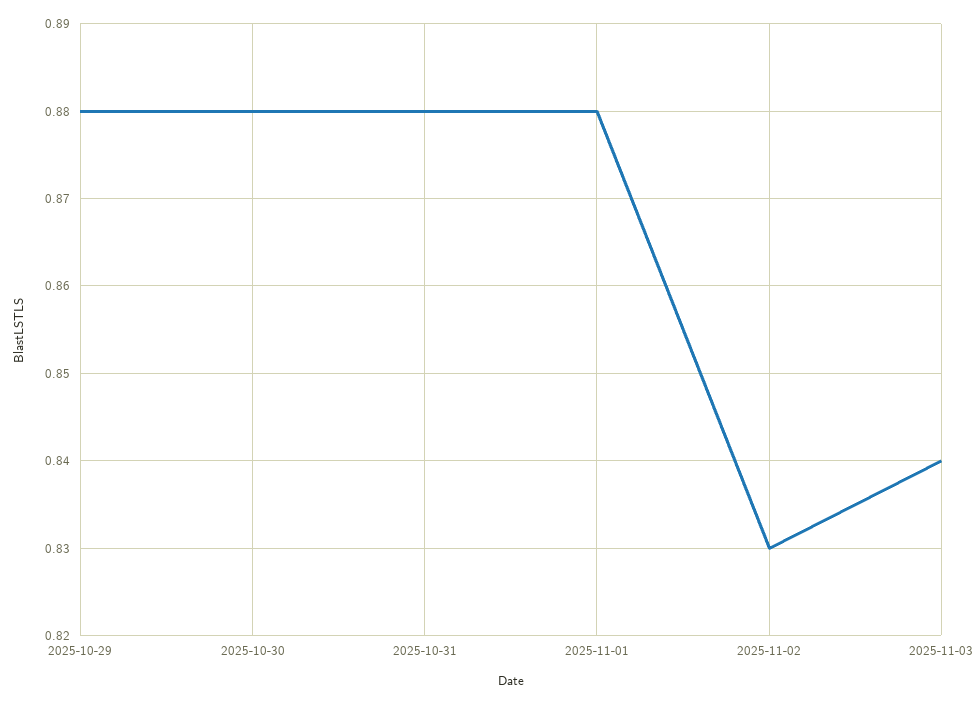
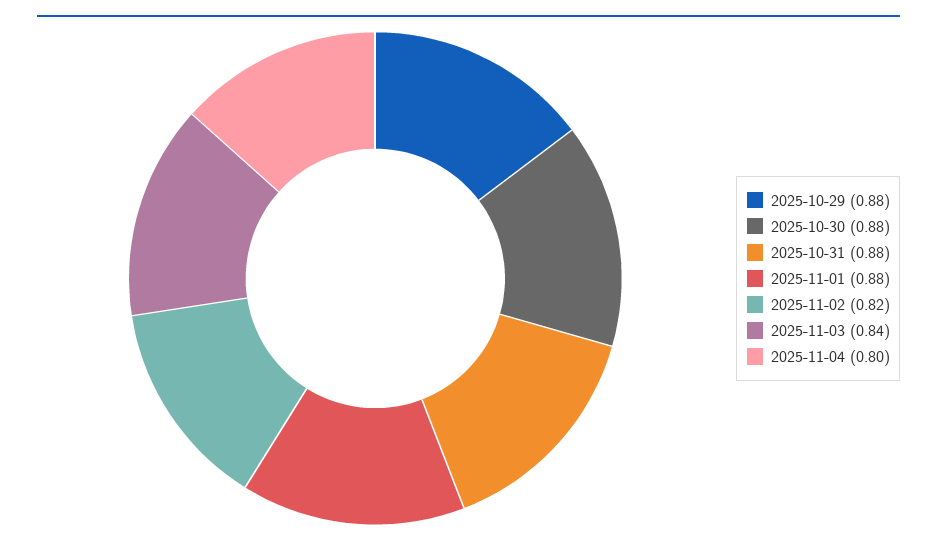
2025-11-02: 0.83 -> 0.82
2025-11-04: none -> 0.8

